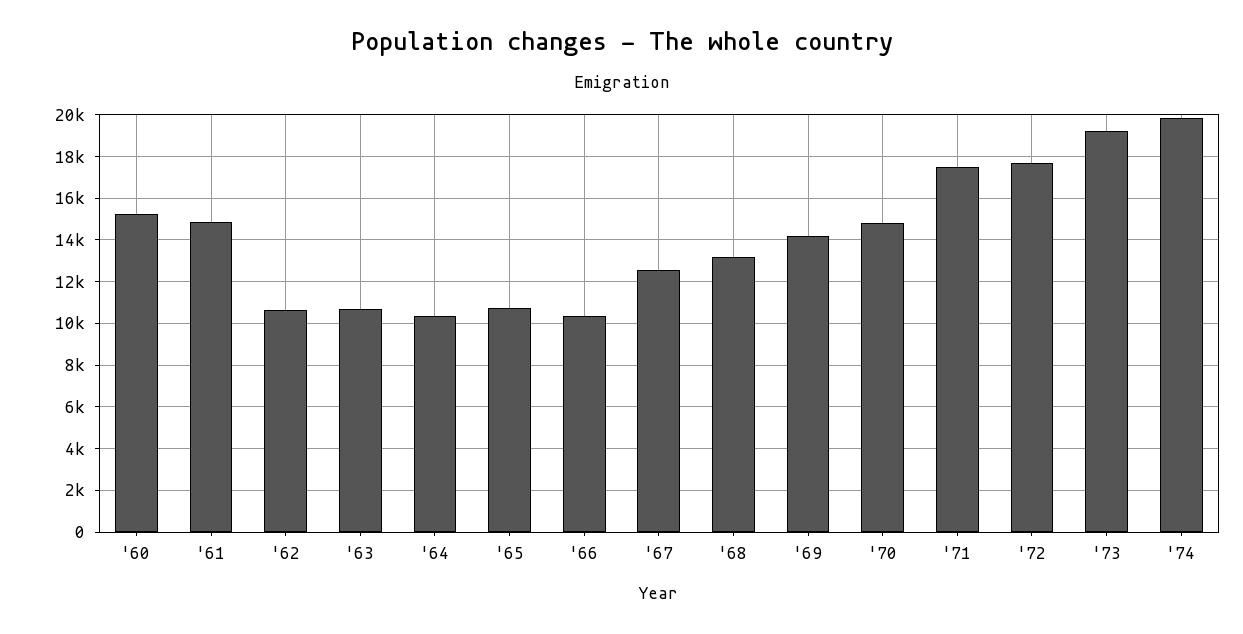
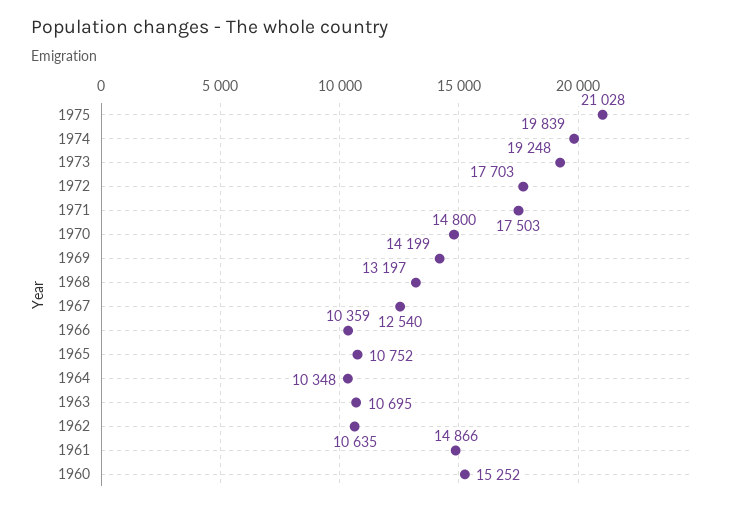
1975: none -> 21028

